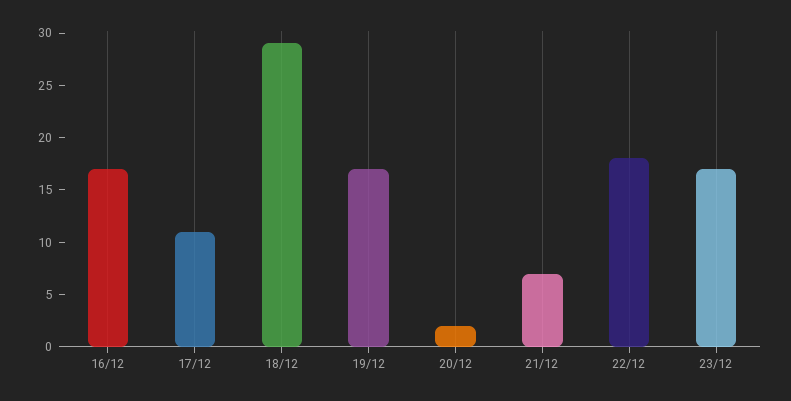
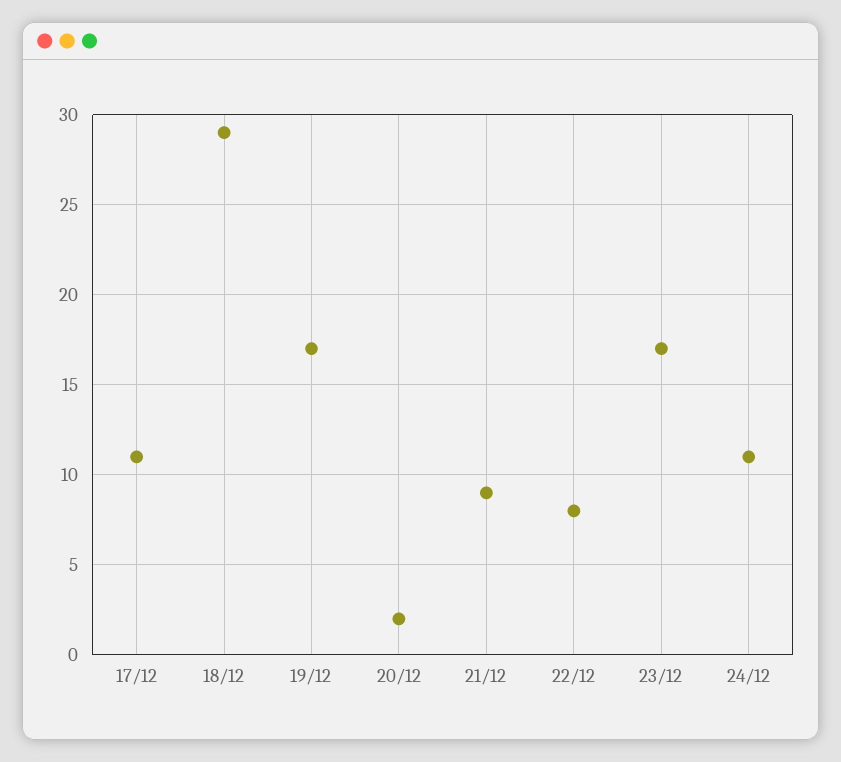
16/12: 17 -> none
21/12: 7 -> 9
22/12: 18 -> 8
24/12: none -> 11

